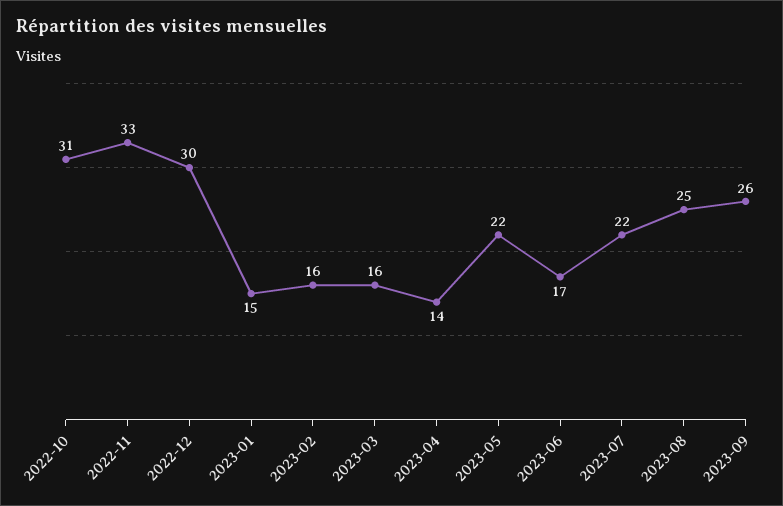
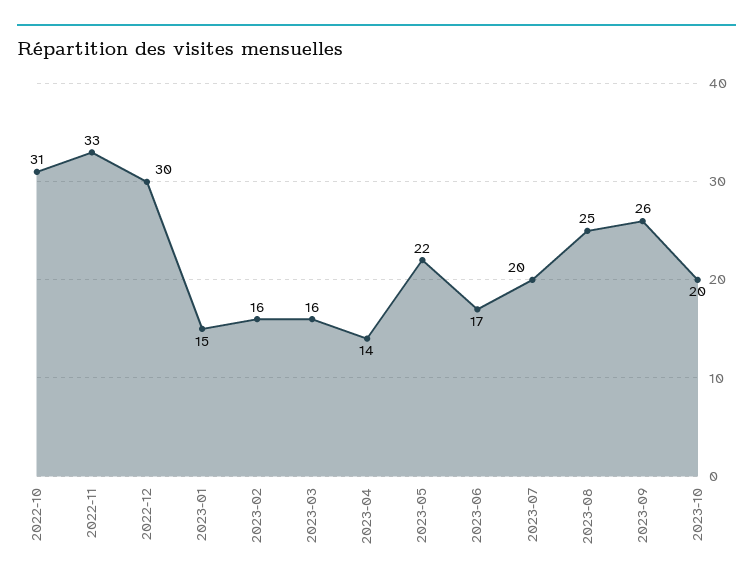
2023-07: 22 -> 20
2023-10: none -> 20

